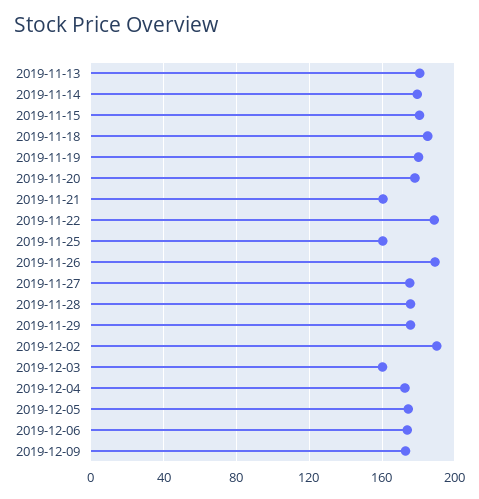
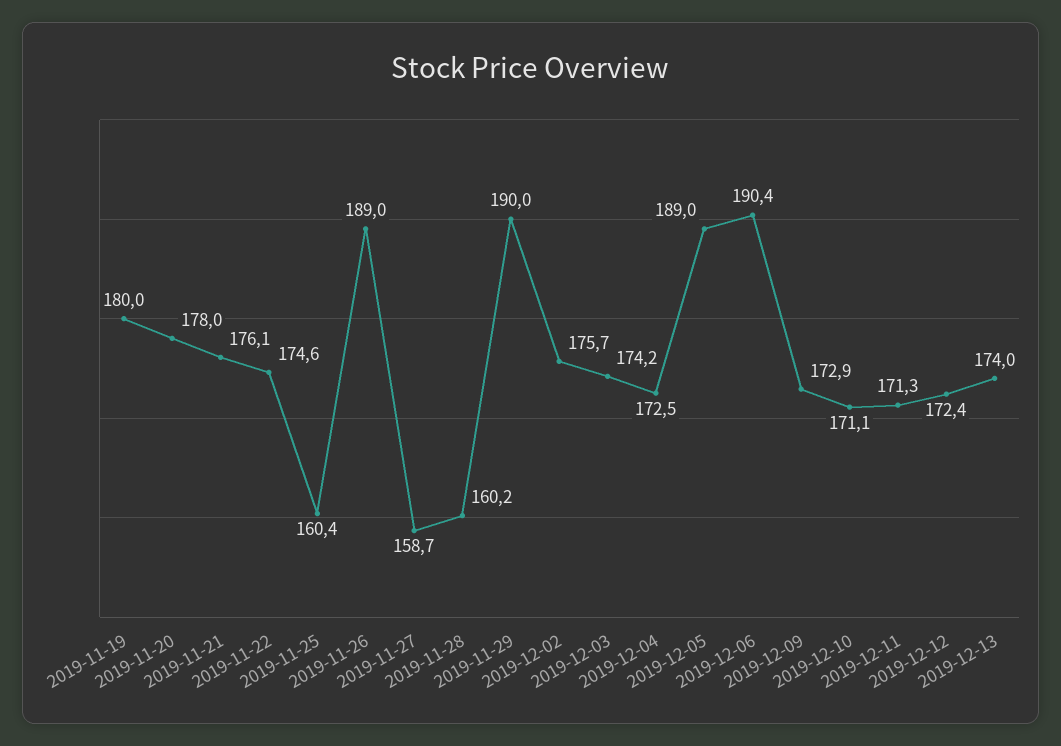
2019-11-13: 180 -> none
2019-11-14: 180 -> none
2019-11-15: 180 -> none
2019-11-18: 185 -> none
2019-11-21: 160 -> 176.1
2019-11-22: 190 -> 174.6
2019-11-27: 175 -> 158.7
2019-11-28: 175 -> 160.2
2019-11-29: 175 -> 190
2019-12-02: 190 -> 175.7
2019-12-03: 160 -> 174.2
2019-12-05: 175 -> 189
2019-12-06: 175 -> 190.4
2019-12-10: none -> 171.1
2019-12-11: none -> 171.3
2019-12-12: none -> 172.4
2019-12-13: none -> 174

